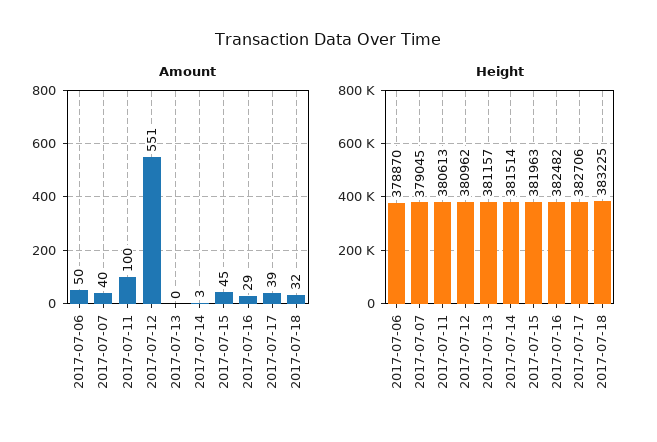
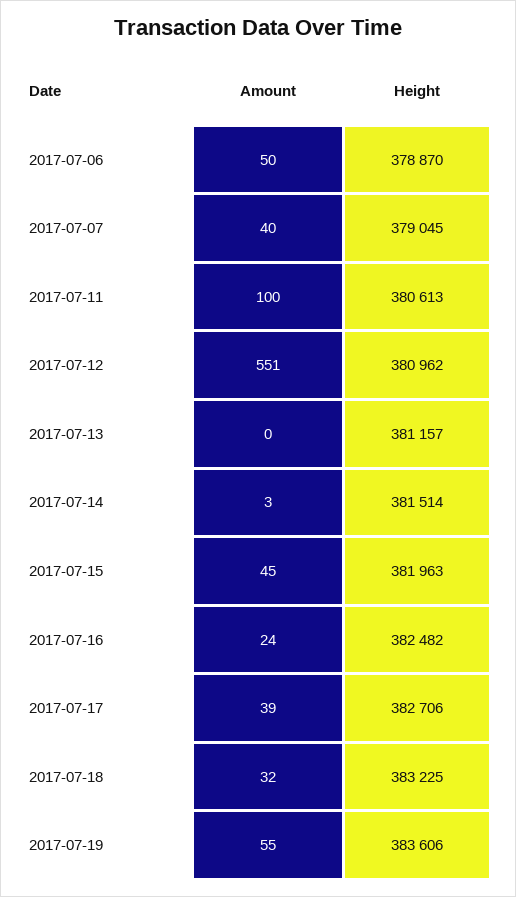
Amount, 2017-07-16: 29 -> 24
Amount, 2017-07-19: none -> 55
Height, 2017-07-19: none -> 383606

